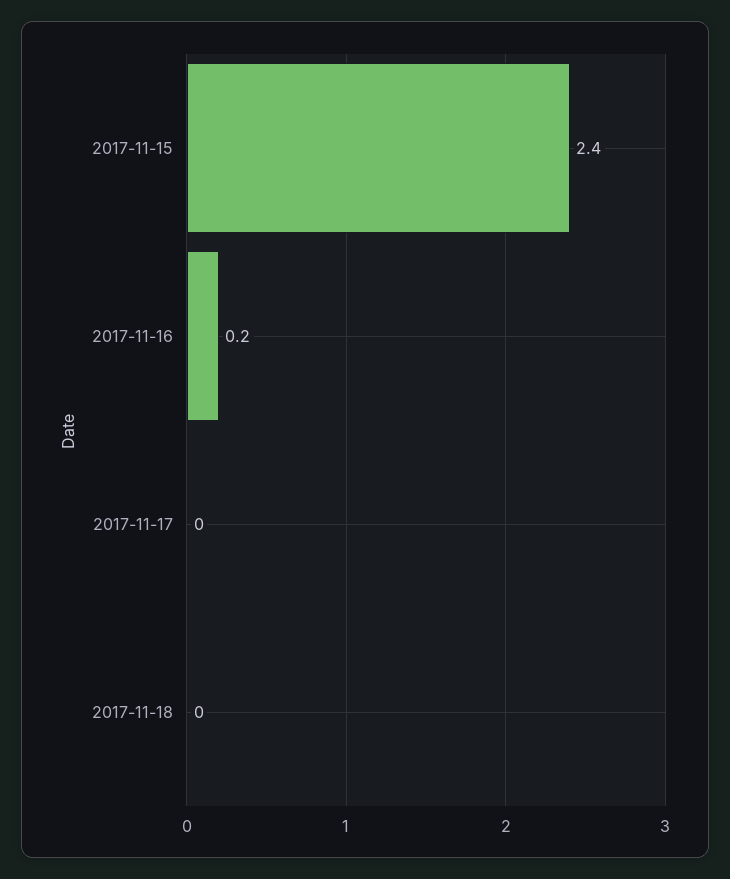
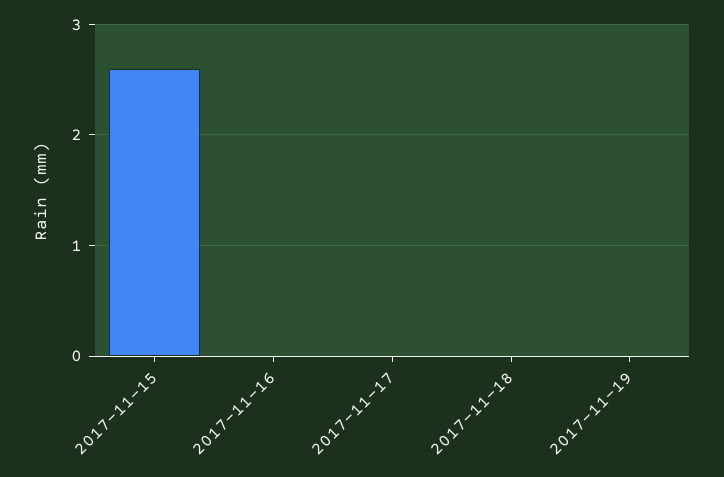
2017-11-15: 2.4 -> 2.6
2017-11-16: 0.2 -> 0
2017-11-19: none -> 0

